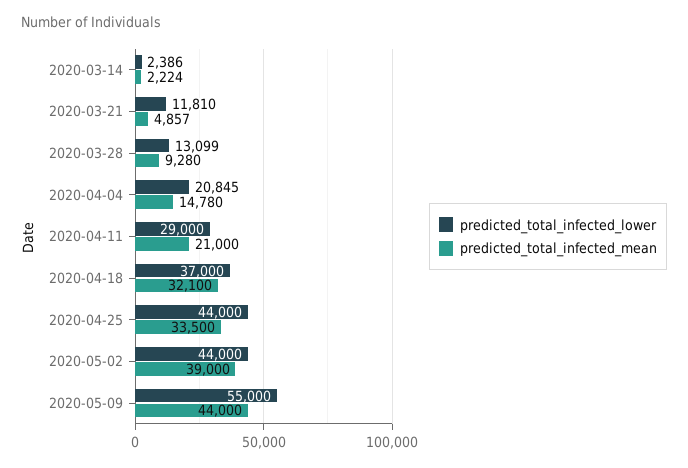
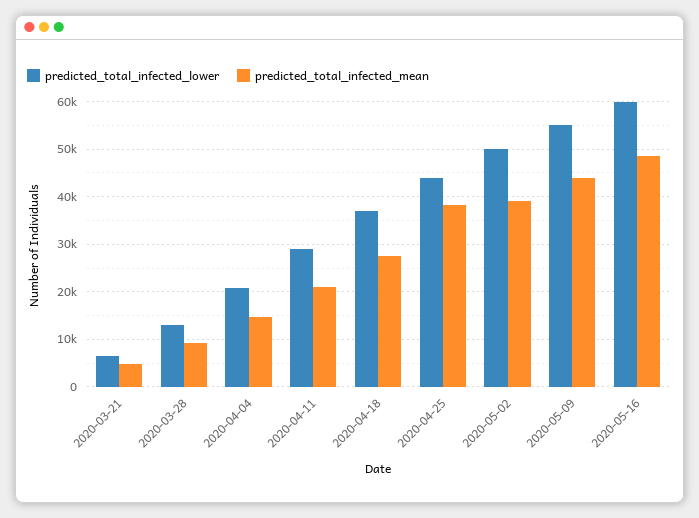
predicted_total_infected_lower, 2020-03-14: 2386 -> none
predicted_total_infected_mean, 2020-03-14: 2224 -> none
predicted_total_infected_lower, 2020-03-21: 11810 -> 6000
predicted_total_infected_mean, 2020-04-18: 32100 -> 28000
predicted_total_infected_mean, 2020-04-25: 33500 -> 38000
predicted_total_infected_lower, 2020-05-02: 44000 -> 50000
predicted_total_infected_lower, 2020-05-16: none -> 60000
predicted_total_infected_mean, 2020-05-16: none -> 48000

